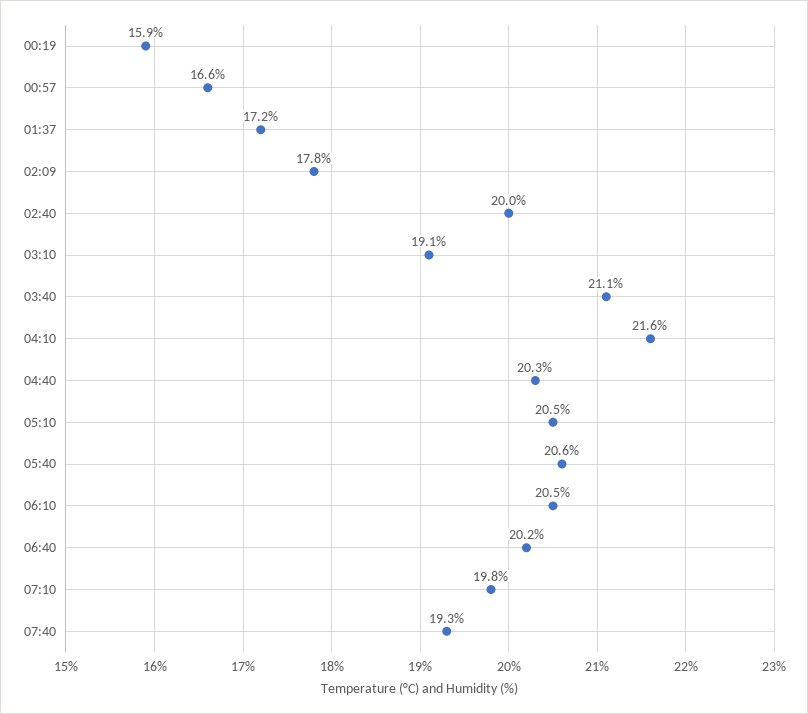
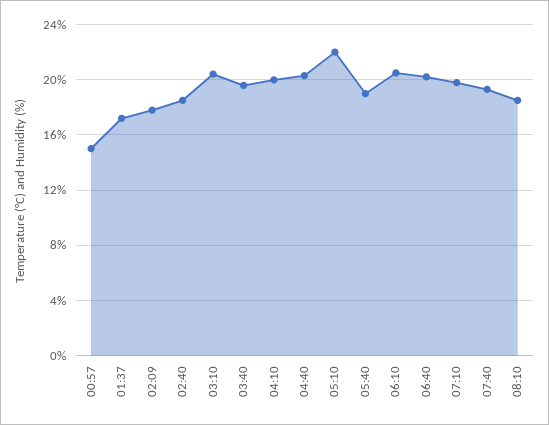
00:19: 15.9 -> none
00:57: 16.6 -> 15
02:40: 20 -> 18.5
03:10: 19.1 -> 20.5
03:40: 21.1 -> 19.5
04:10: 21.6 -> 20
05:10: 20.5 -> 22
05:40: 20.6 -> 19
08:10: none -> 18.5

